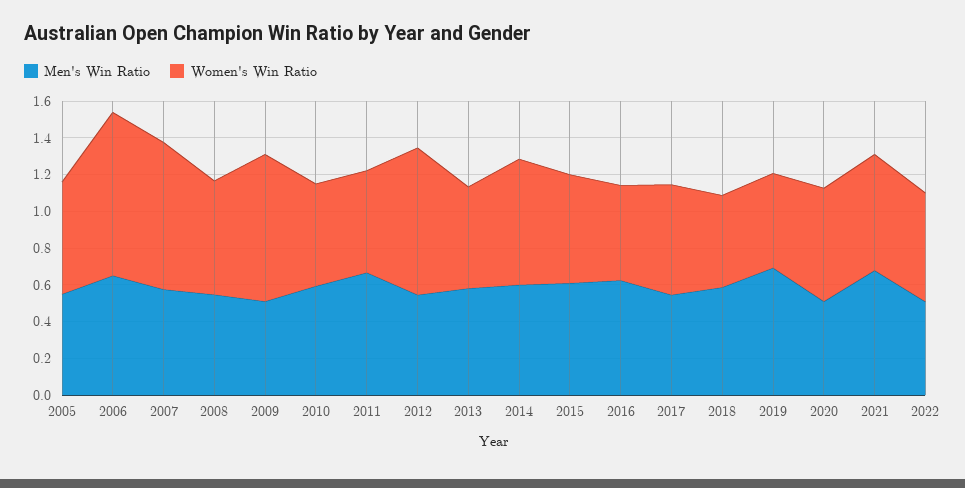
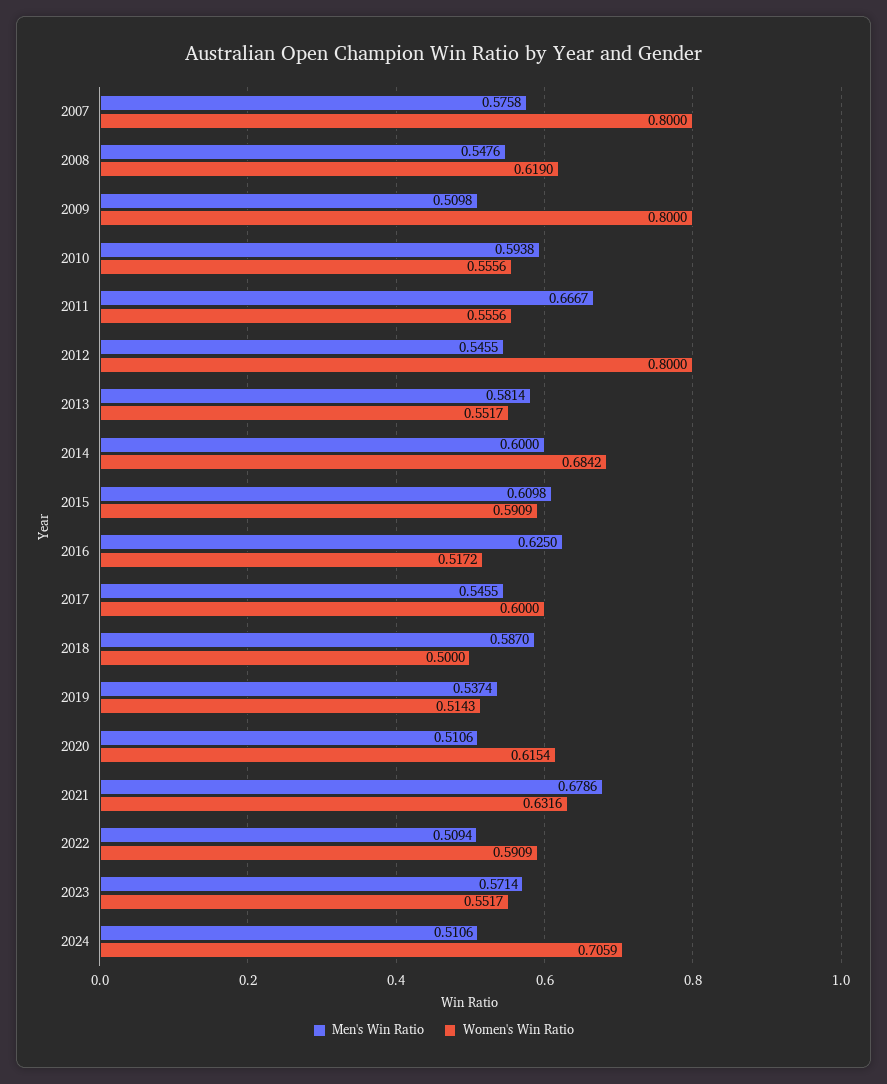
Men's Win Ratio, 2005: 0.55 -> none
Women's Win Ratio, 2005: 0.6 -> none
Men's Win Ratio, 2006: 0.65 -> none
Women's Win Ratio, 2006: 0.9 -> none
Men's Win Ratio, 2019: 0.7 -> 0.5374
Men's Win Ratio, 2023: none -> 0.5714
Women's Win Ratio, 2023: none -> 0.5517
Men's Win Ratio, 2024: none -> 0.5106
Women's Win Ratio, 2024: none -> 0.7059

